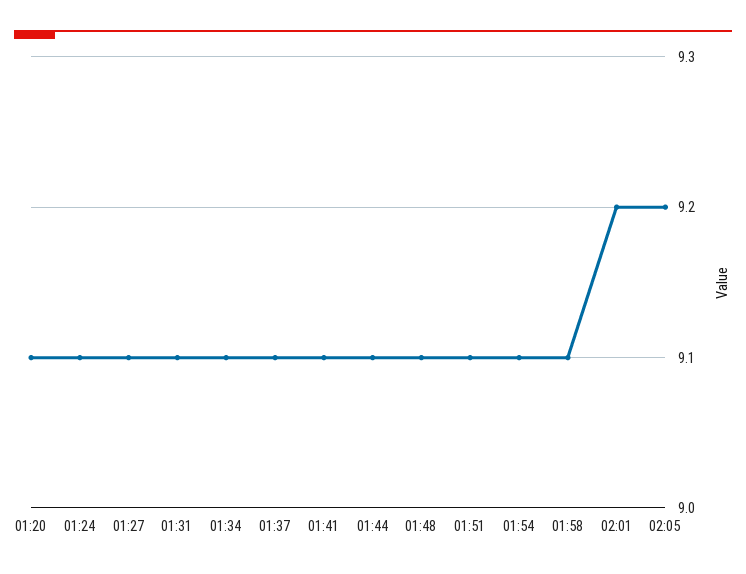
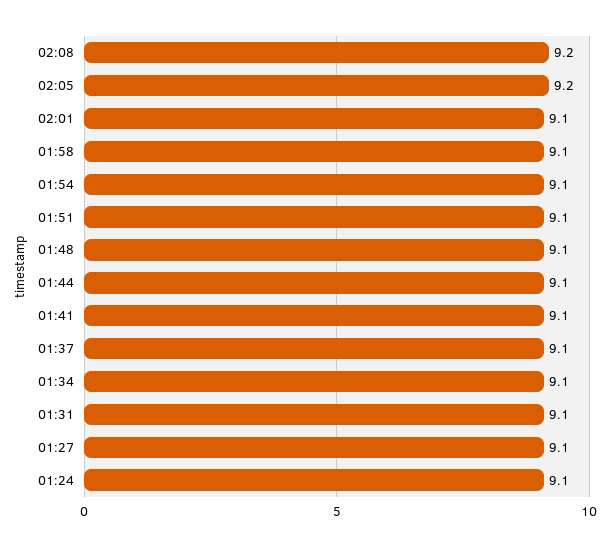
01:20: 9.1 -> none
02:01: 9.2 -> 9.1
02:08: none -> 9.2

